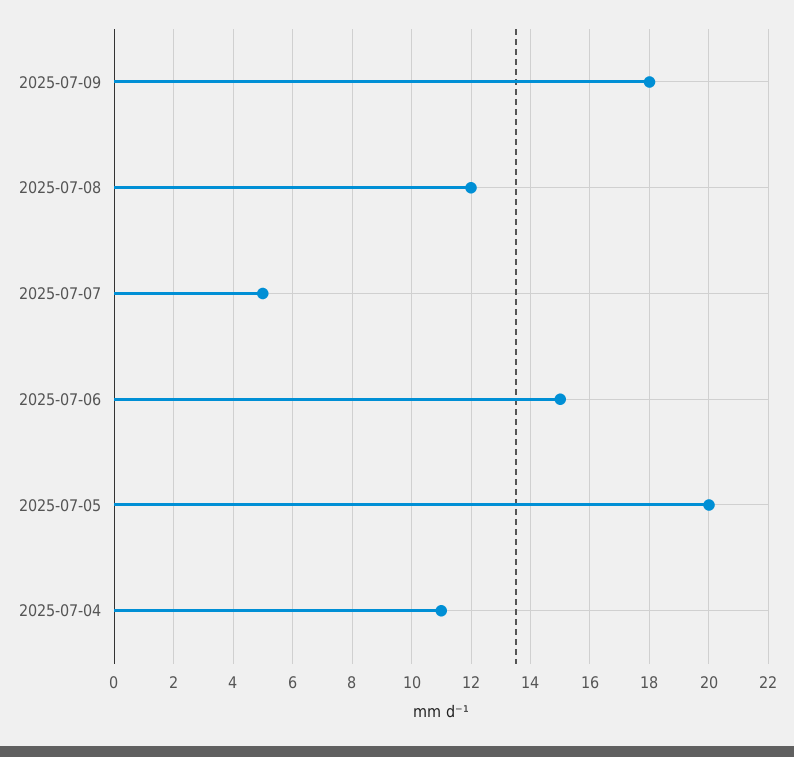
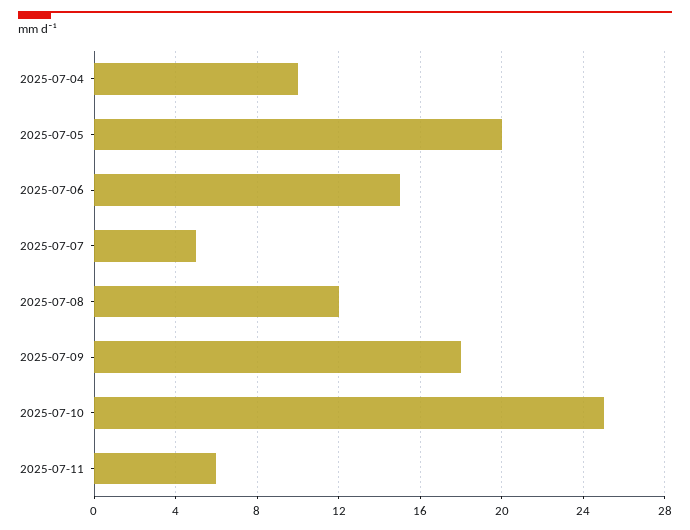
2025-07-04: 11 -> 10
2025-07-10: none -> 25
2025-07-11: none -> 6

